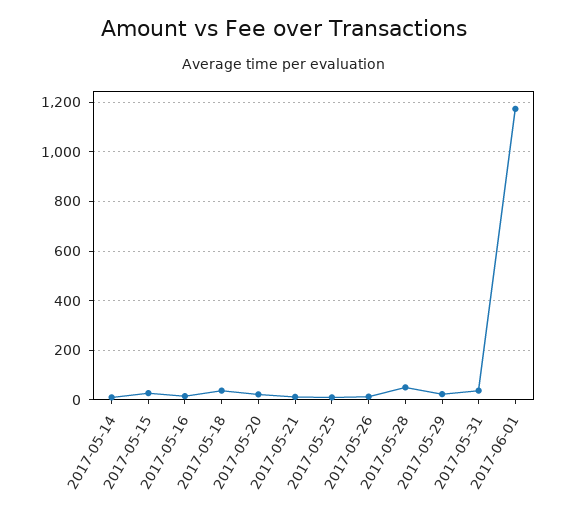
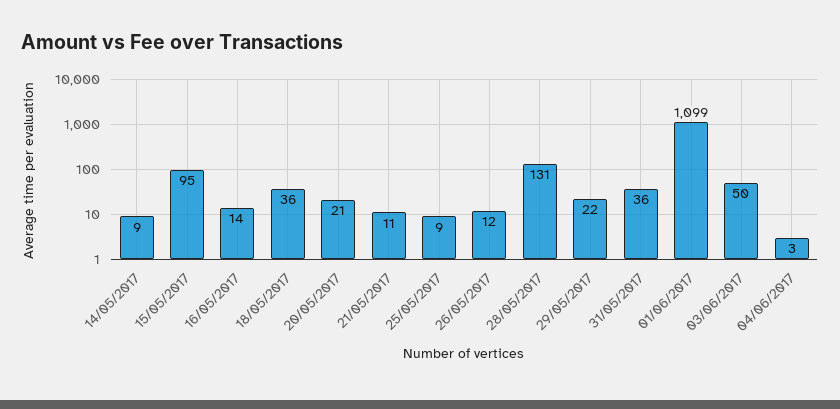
2017-05-15: 25 -> 95
2017-05-28: 50 -> 131
2017-06-01: 1175 -> 1099
03/06/2017: none -> 50
04/06/2017: none -> 3

